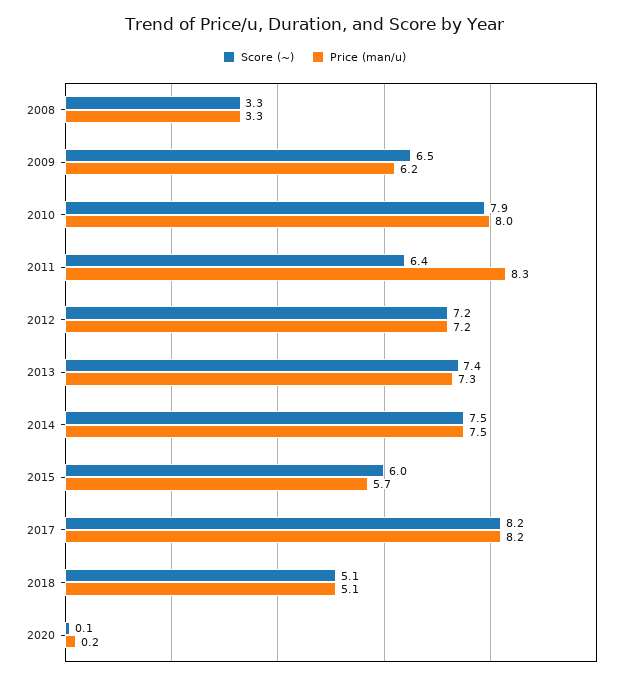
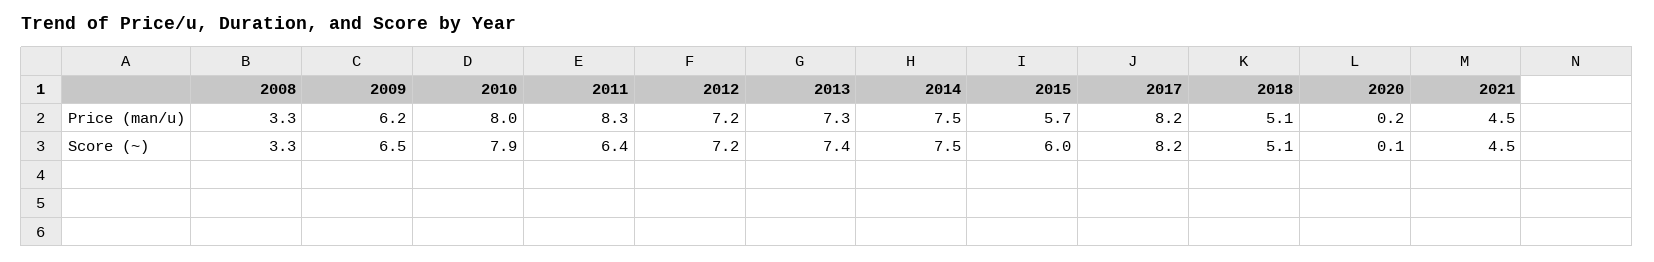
Price (man/u), 2021: none -> 4.5
Score (~), 2021: none -> 4.5

